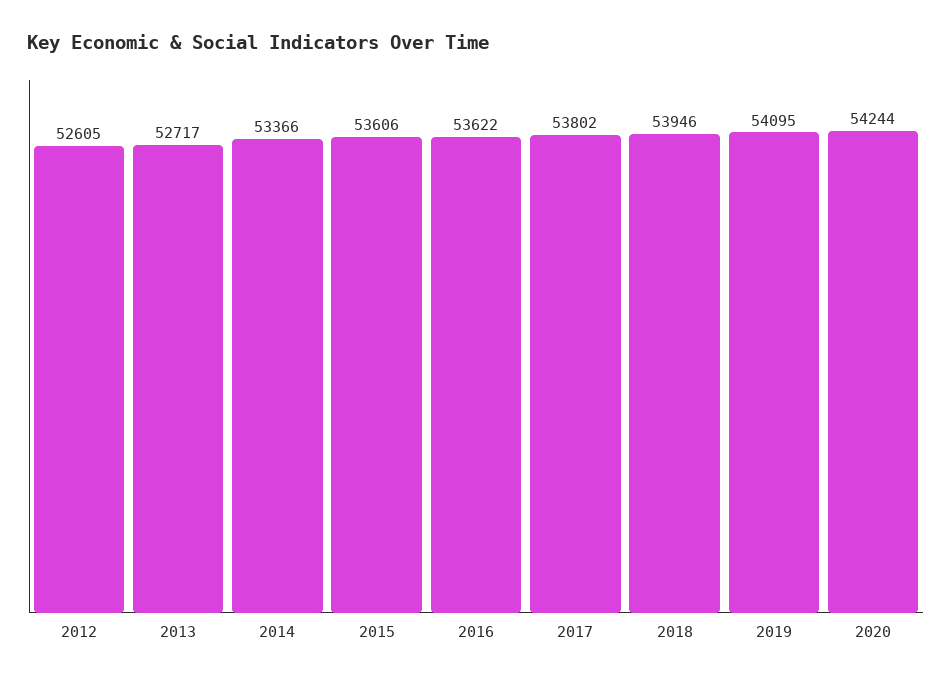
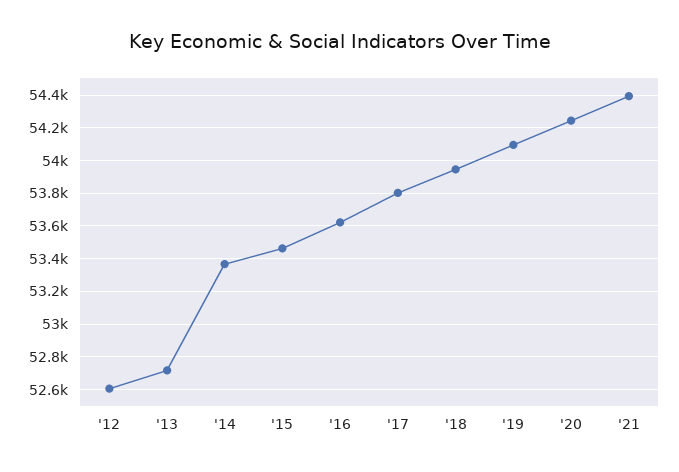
2015: 53606 -> 53450
'21: none -> 54400

